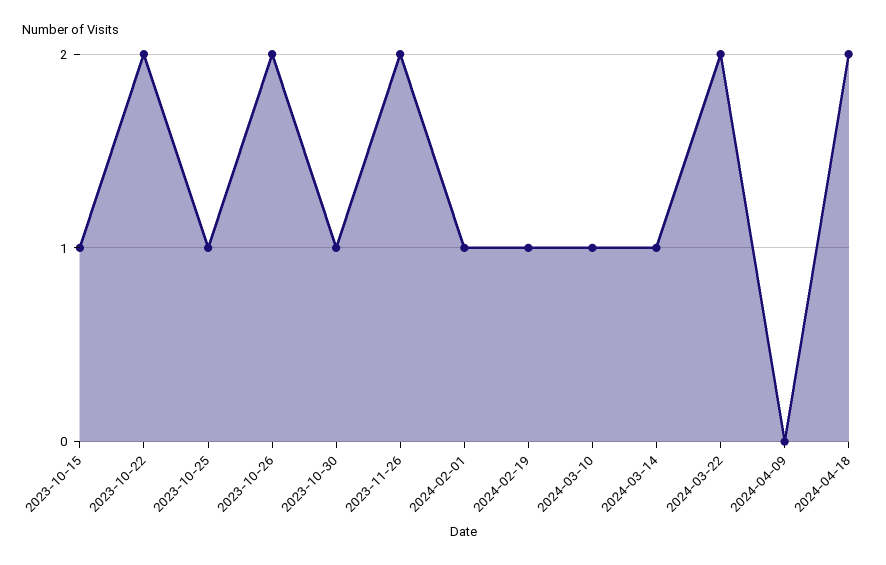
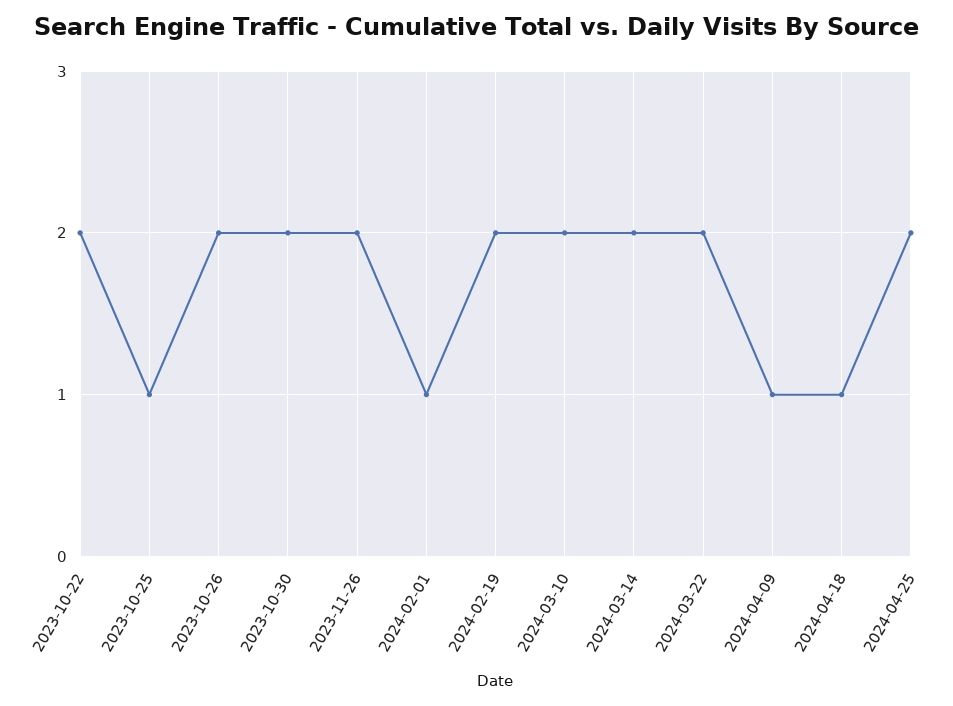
2023-10-15: 1 -> none
2023-10-30: 1 -> 2
2024-02-19: 1 -> 2
2024-03-10: 1 -> 2
2024-03-14: 1 -> 2
2024-04-09: 0 -> 1
2024-04-18: 2 -> 1
2024-04-25: none -> 2

